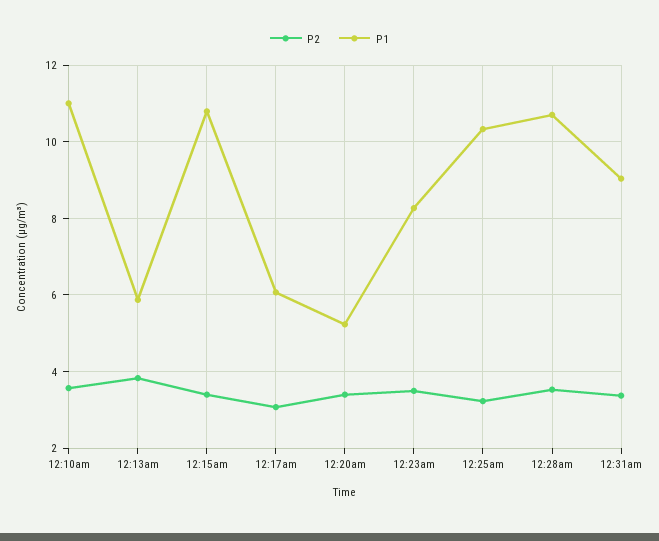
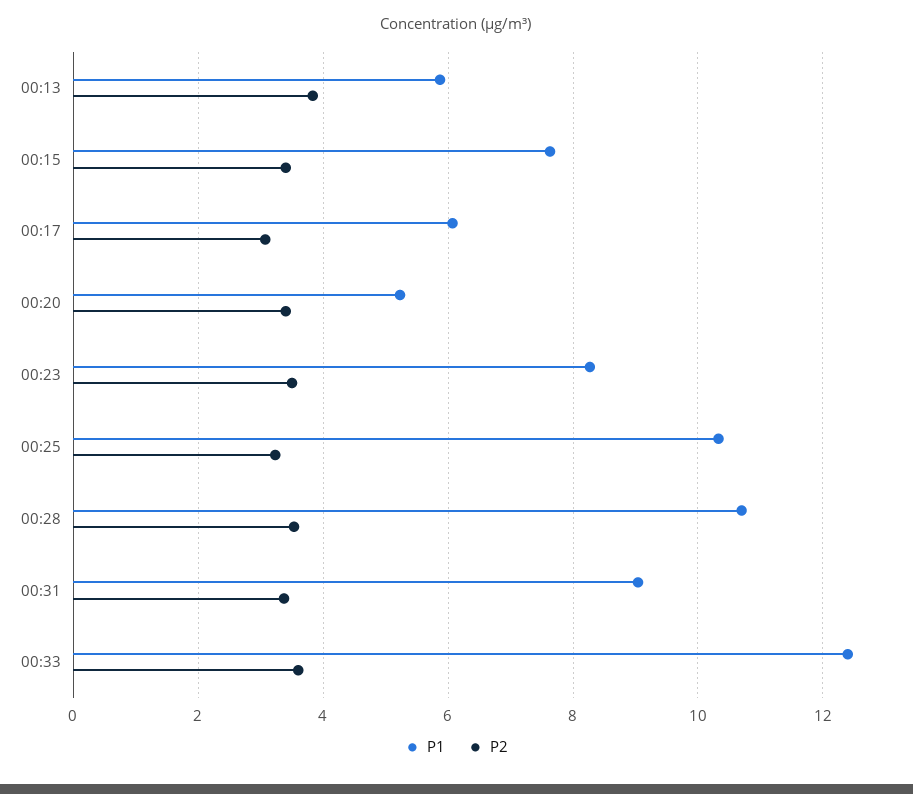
P2, 12:10am: 3.6 -> none
P1, 12:10am: 11 -> none
P1, 12:15am: 10.8 -> 7.6
P1, 00:33: none -> 12.4
P2, 00:33: none -> 3.6

